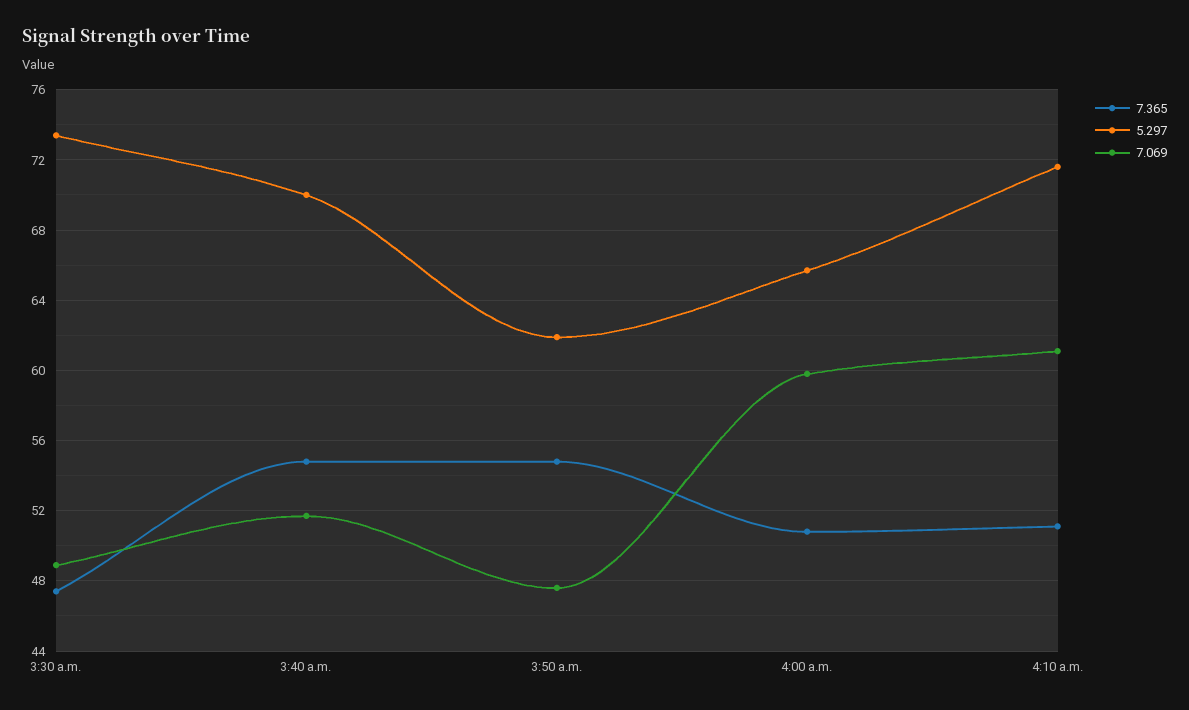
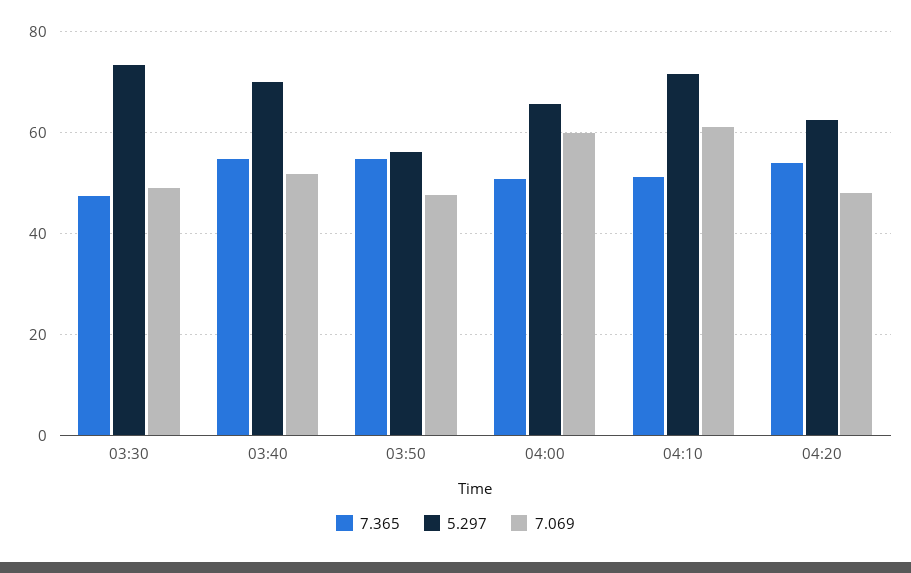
5.297, 3:50 a.m.: 62 -> 56
7.365, 04:20: none -> 54
5.297, 04:20: none -> 62
7.069, 04:20: none -> 48

